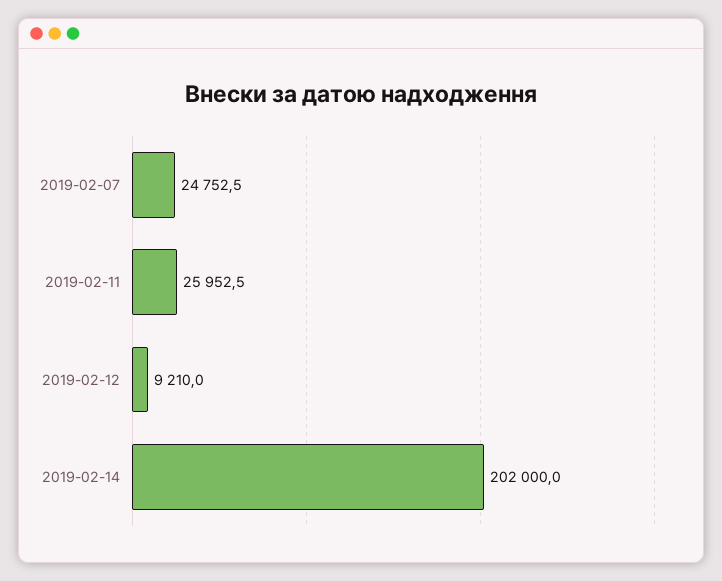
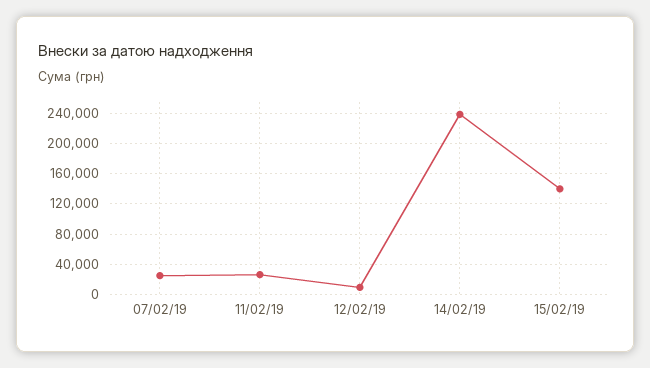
2019-02-14: 202000 -> 240000
15/02/19: none -> 140000

